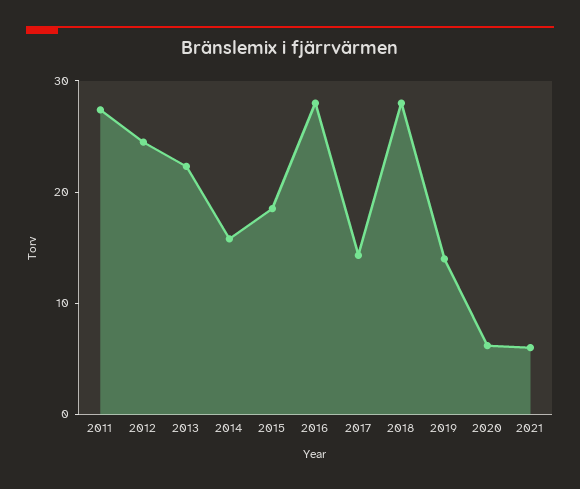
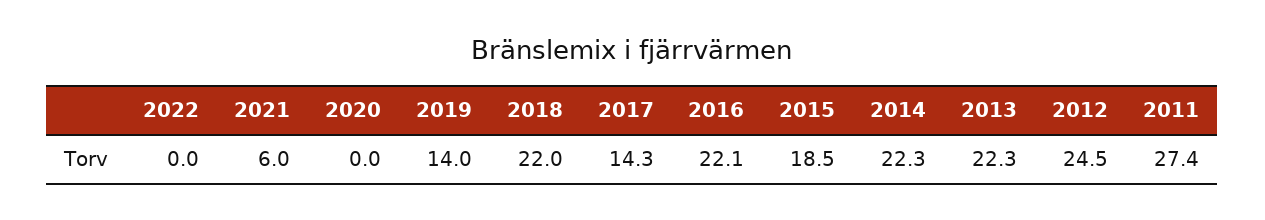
2014: 16 -> 22.3
2016: 28 -> 22.1
2018: 28 -> 22
2020: 6 -> 0
2022: none -> 0

